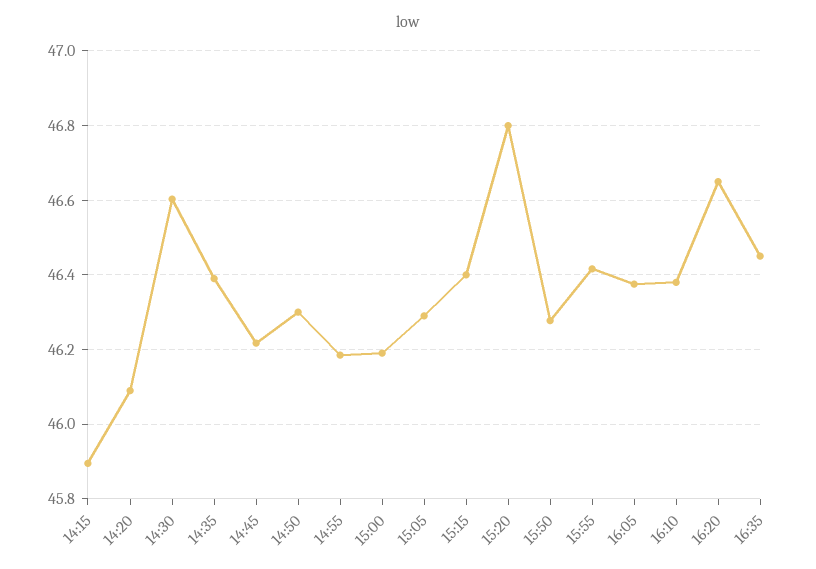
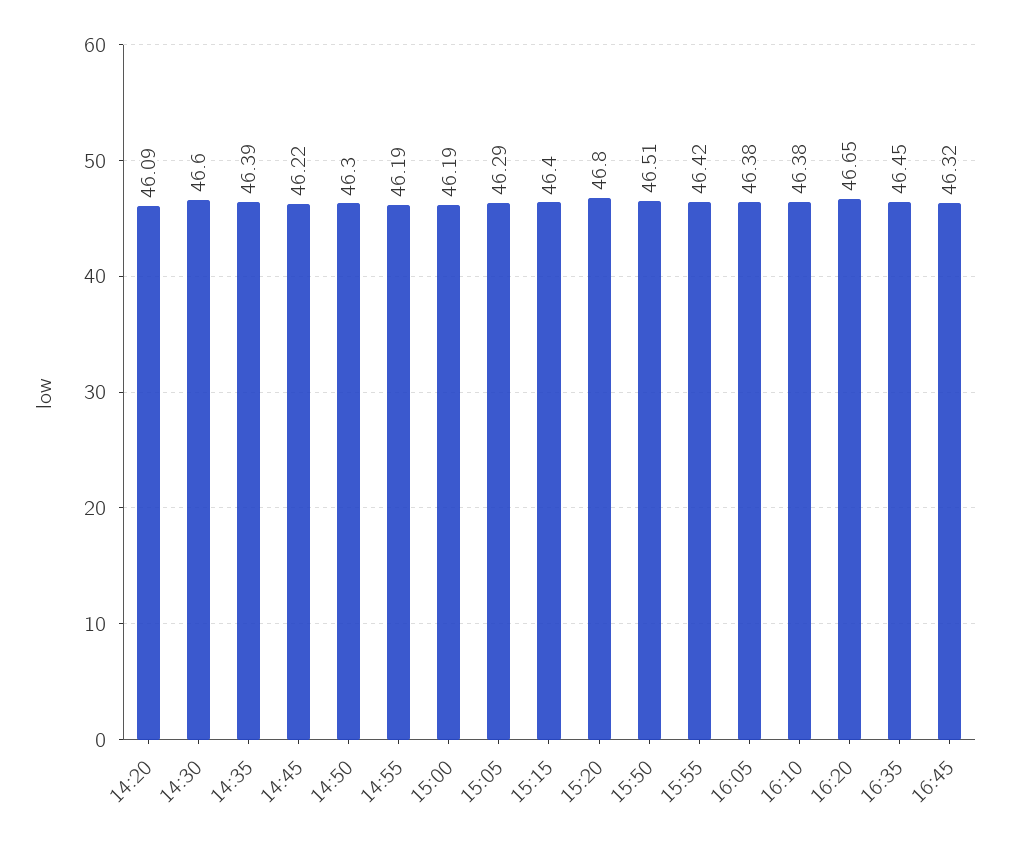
14:15: 45.9 -> none
15:50: 46.28 -> 46.51
16:45: none -> 46.32

